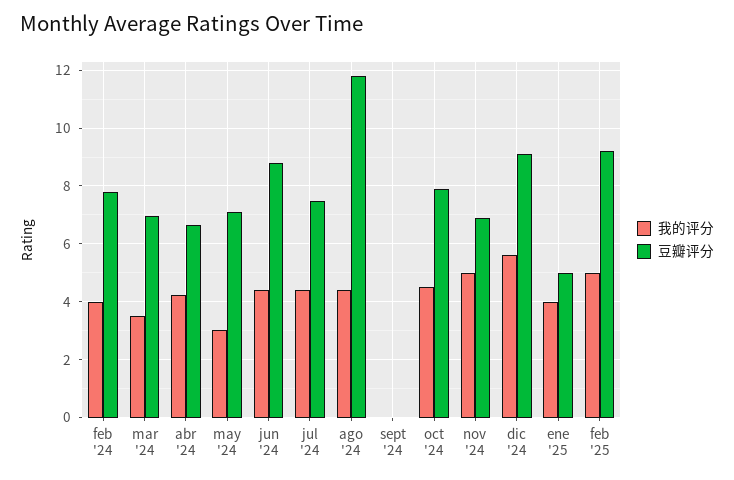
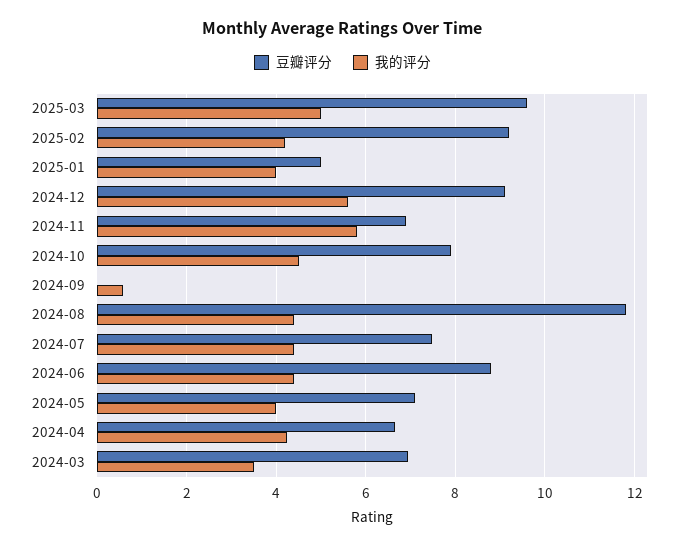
我的评分, feb '24: 4 -> none
豆瓣评分, feb '24: 7.75 -> none
我的评分, may '24: 3 -> 4
我的评分, sept '24: 0 -> 0.6
我的评分, nov '24: 5 -> 5.8
我的评分, feb '25: 5 -> 4.2
豆瓣评分, 2025-03: none -> 9.6
我的评分, 2025-03: none -> 5

